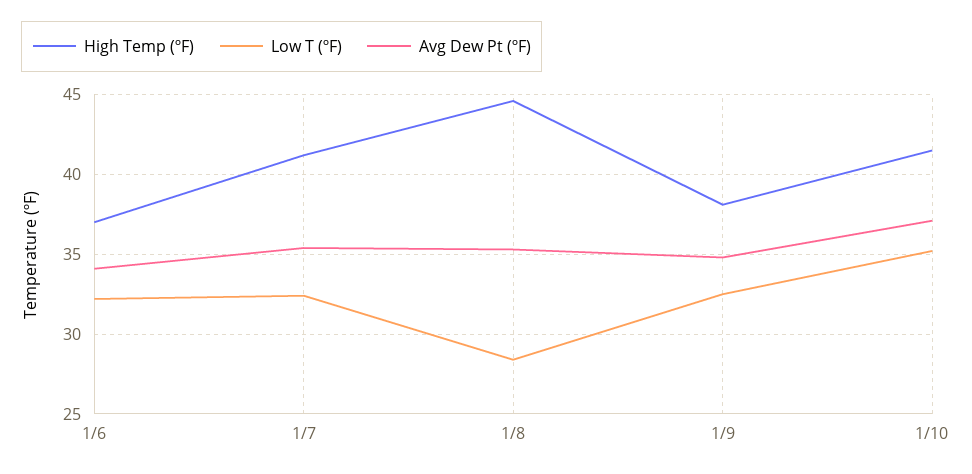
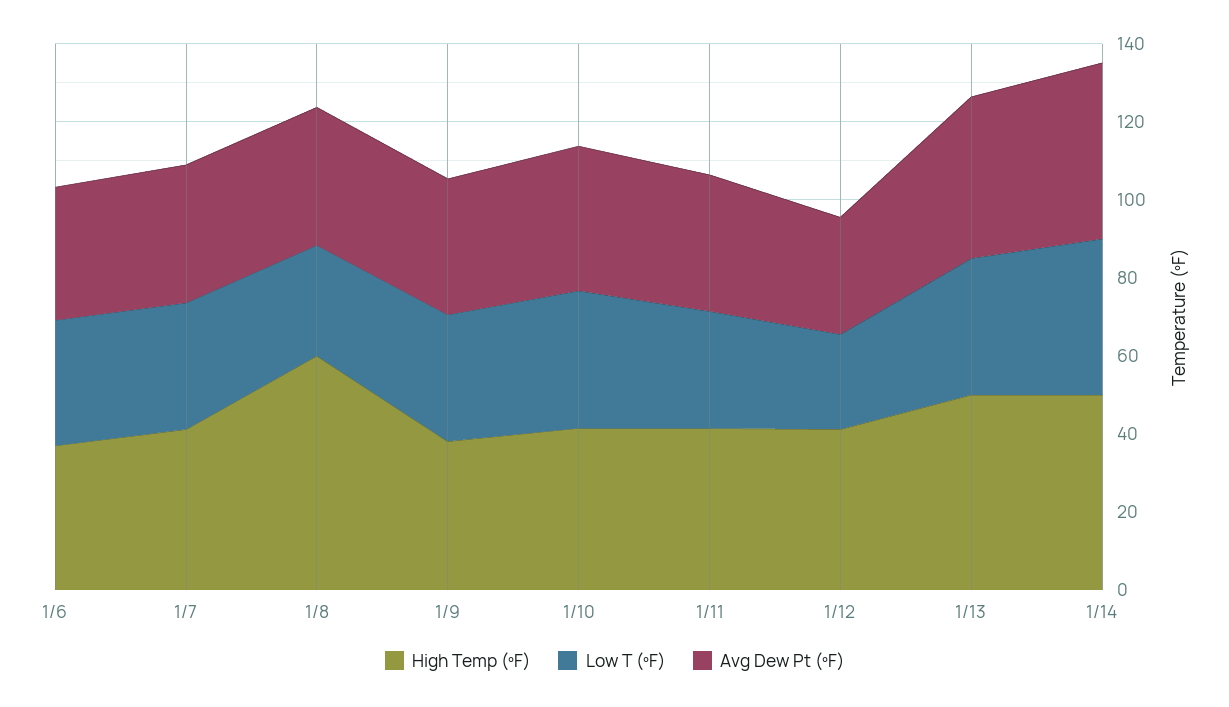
High Temp (ºF), 1/8: 44.5 -> 60
High Temp (ºF), 1/11: none -> 40
Low T (ºF), 1/11: none -> 30
Avg Dew Pt (ºF), 1/11: none -> 35
High Temp (ºF), 1/12: none -> 40
Low T (ºF), 1/12: none -> 25
Avg Dew Pt (ºF), 1/12: none -> 30
High Temp (ºF), 1/13: none -> 50
Low T (ºF), 1/13: none -> 35
Avg Dew Pt (ºF), 1/13: none -> 40
High Temp (ºF), 1/14: none -> 50
Low T (ºF), 1/14: none -> 40
Avg Dew Pt (ºF), 1/14: none -> 45

